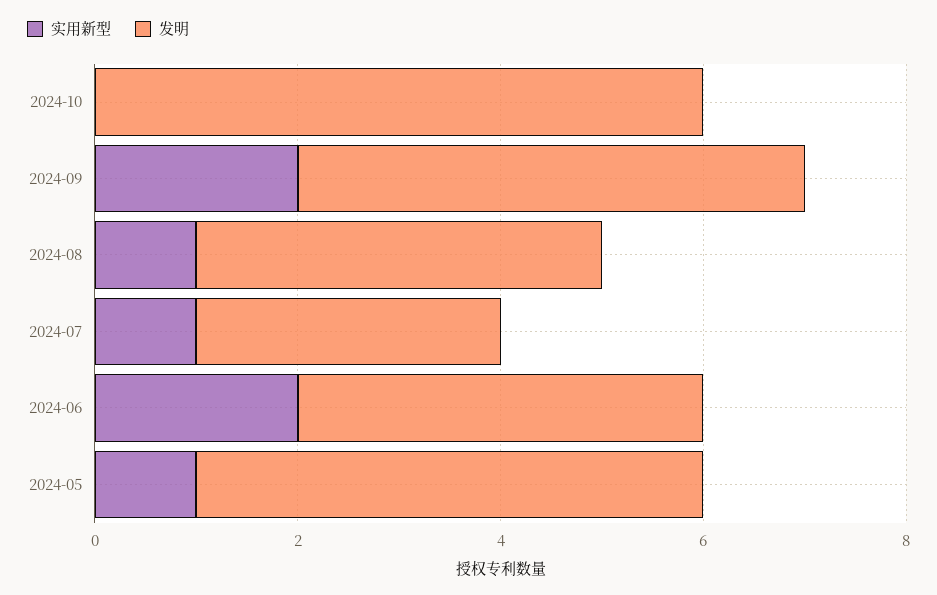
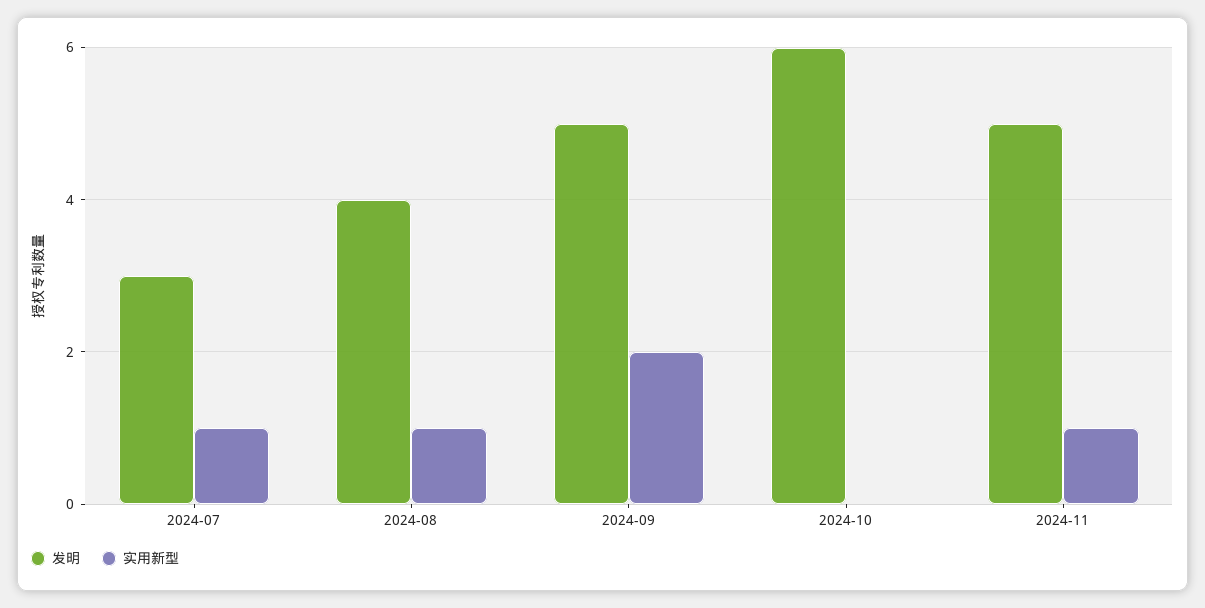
实用新型, 2024-06: 2 -> none
发明, 2024-06: 4 -> none
实用新型, 2024-05: 1 -> none
发明, 2024-05: 5 -> none
发明, 2024-11: none -> 5
实用新型, 2024-11: none -> 1

